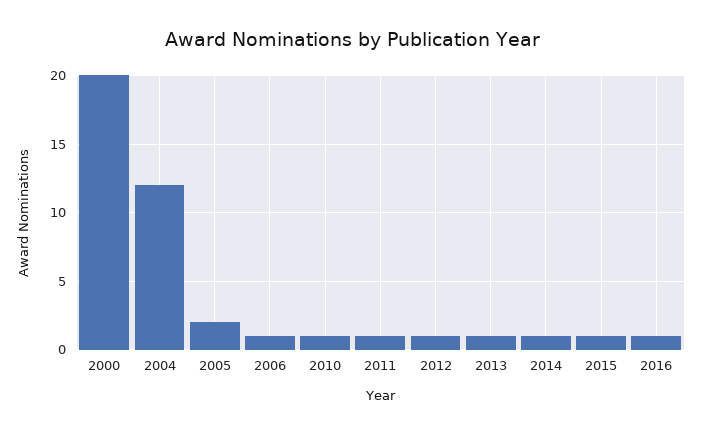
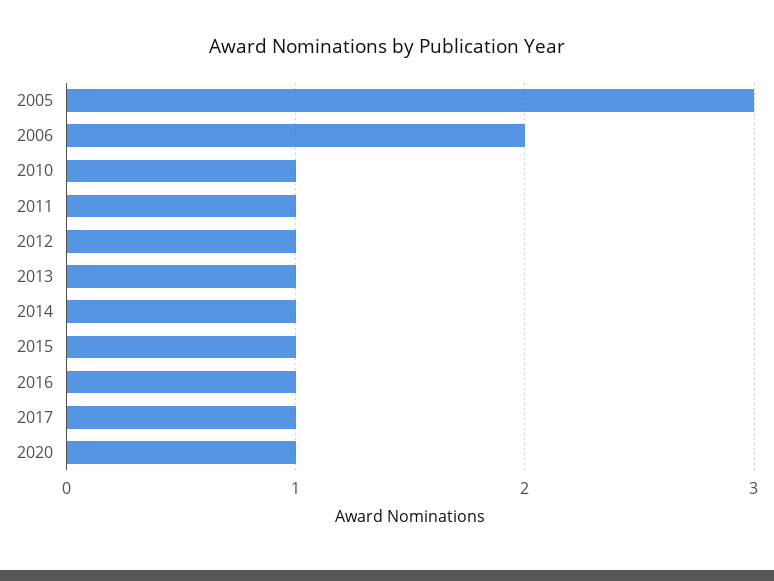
2000: 20 -> none
2004: 12 -> none
2005: 2 -> 3
2006: 1 -> 2
2017: none -> 1
2020: none -> 1

